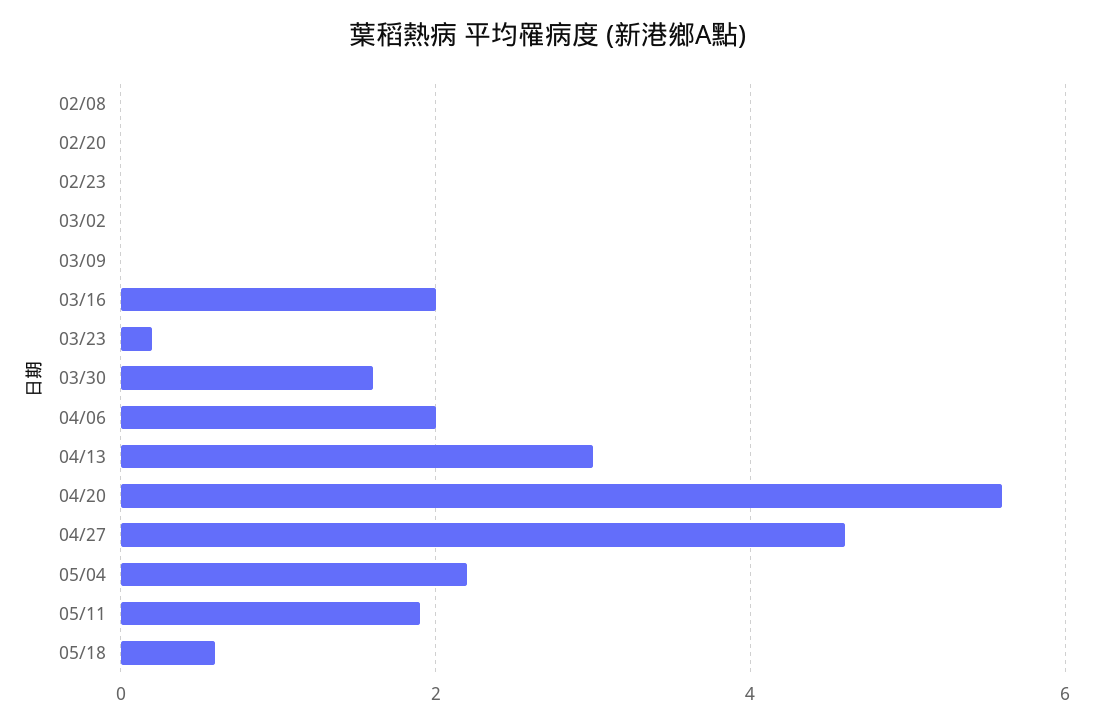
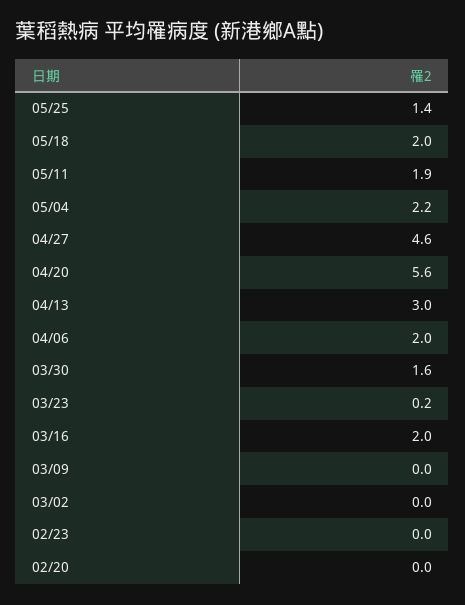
02/08: 0 -> none
05/18: 0.5 -> 2
05/25: none -> 1.4

